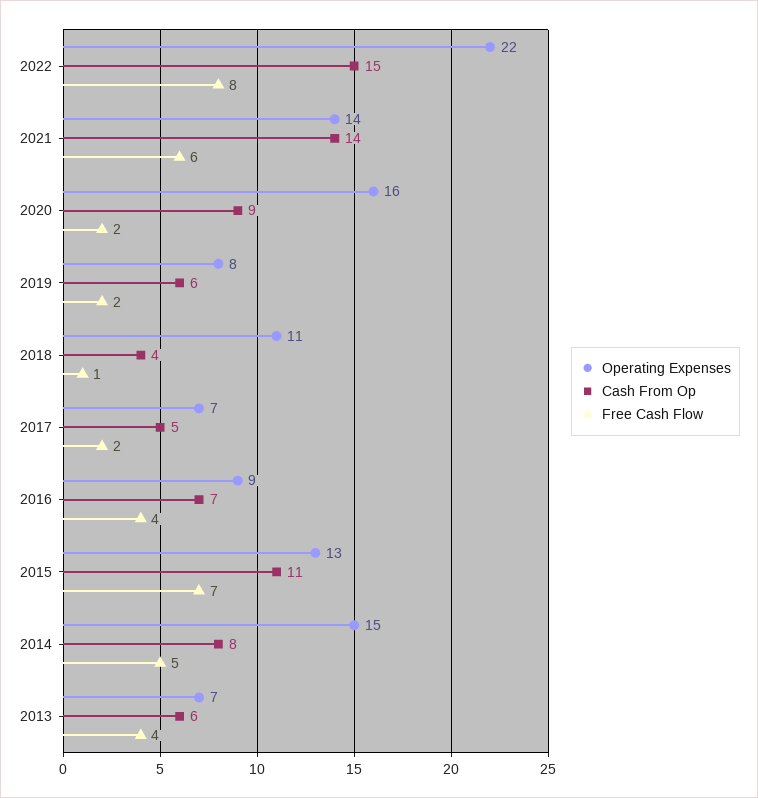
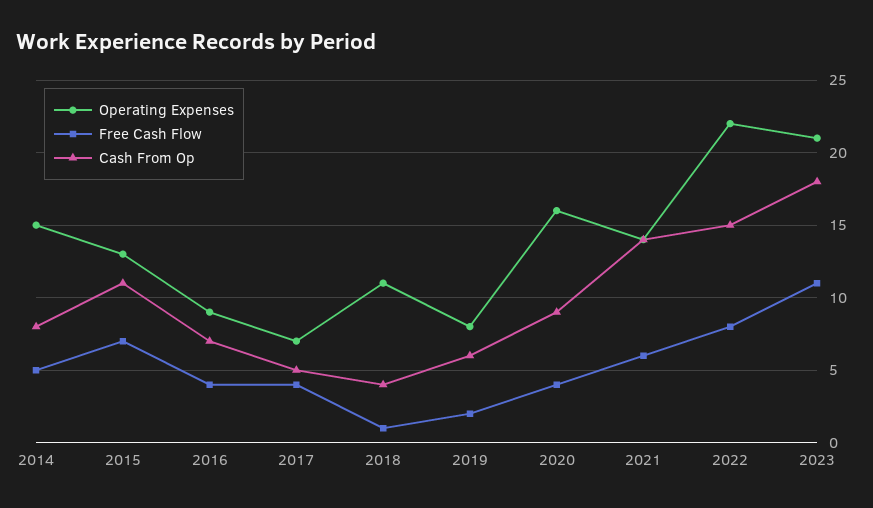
Free Cash Flow, 2020: 2 -> 4
Free Cash Flow, 2017: 2 -> 4
Operating Expenses, 2013: 7 -> none
Cash From Op, 2013: 6 -> none
Free Cash Flow, 2013: 4 -> none
Operating Expenses, 2023: none -> 21
Free Cash Flow, 2023: none -> 11
Cash From Op, 2023: none -> 18

